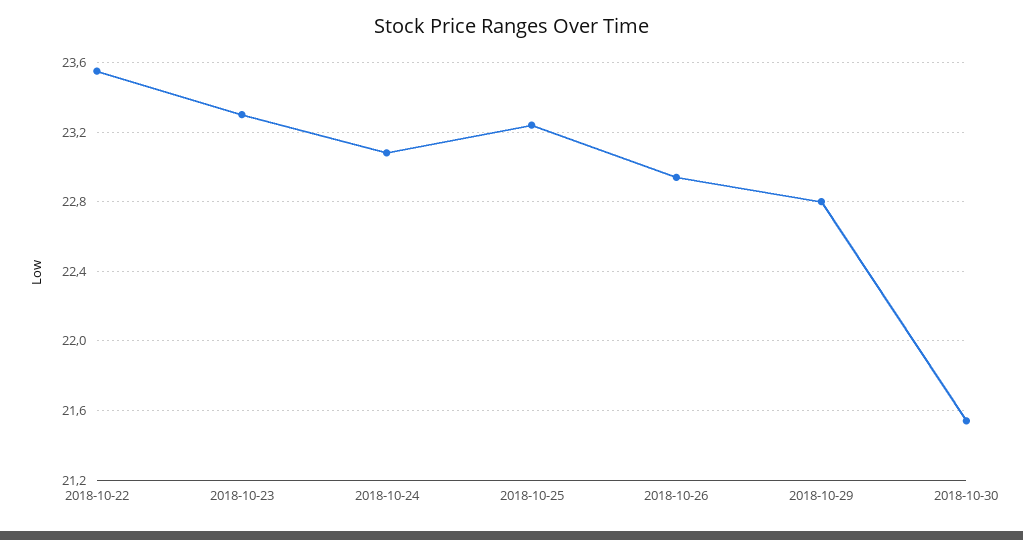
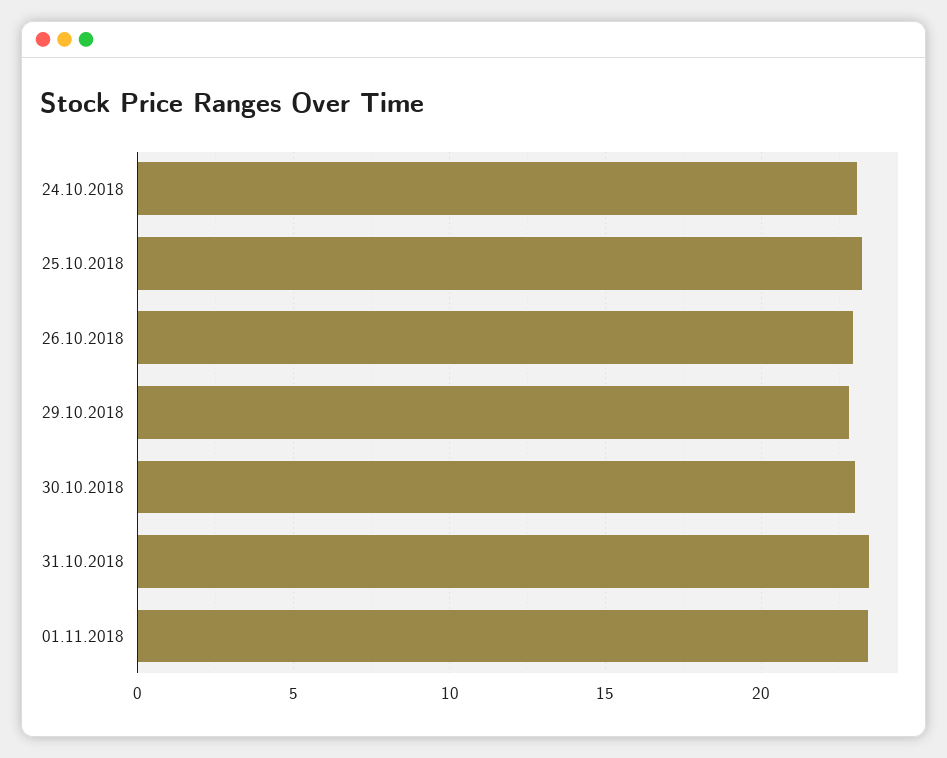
2018-10-22: 23.55 -> none
2018-10-23: 23.3 -> none
2018-10-30: 21.55 -> 23
31.10.2018: none -> 23.5
01.11.2018: none -> 23.5

